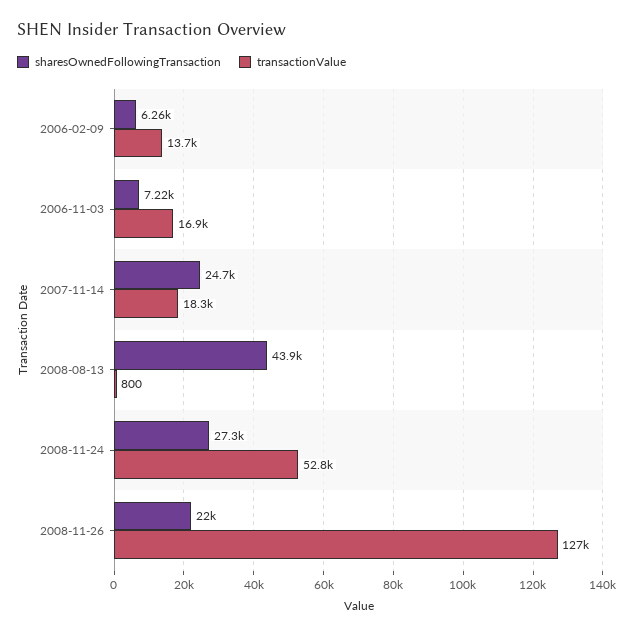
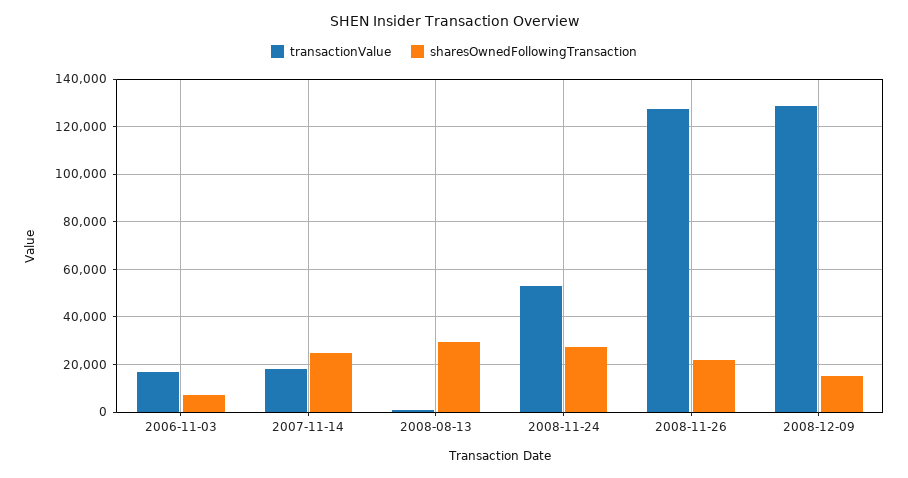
sharesOwnedFollowingTransaction, 2006-02-09: 6260 -> none
transactionValue, 2006-02-09: 13700 -> none
sharesOwnedFollowingTransaction, 2008-08-13: 43900 -> 30000
transactionValue, 2008-12-09: none -> 130000
sharesOwnedFollowingTransaction, 2008-12-09: none -> 15000

